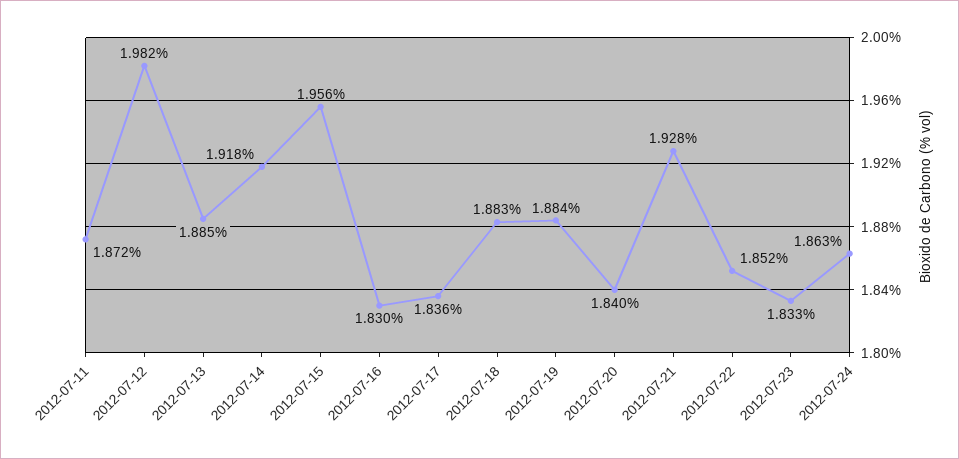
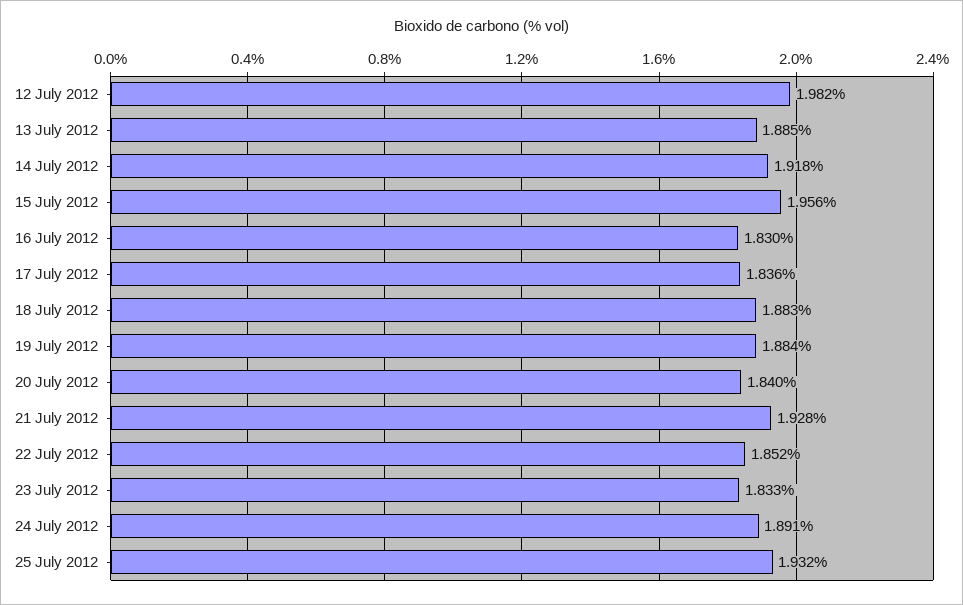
2012-07-11: 1.872 -> none
2012-07-24: 1.863 -> 1.891
25 July 2012: none -> 1.932

